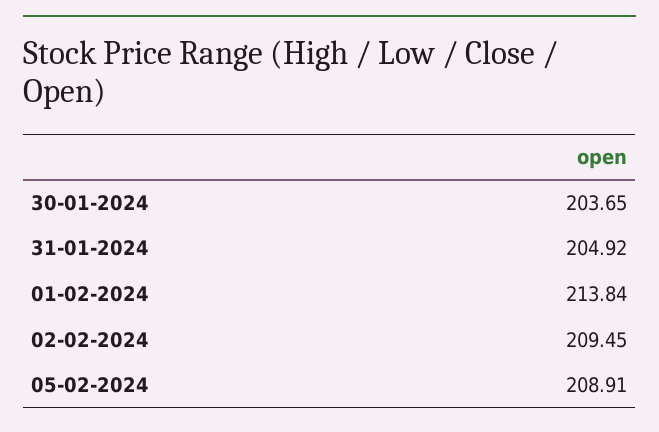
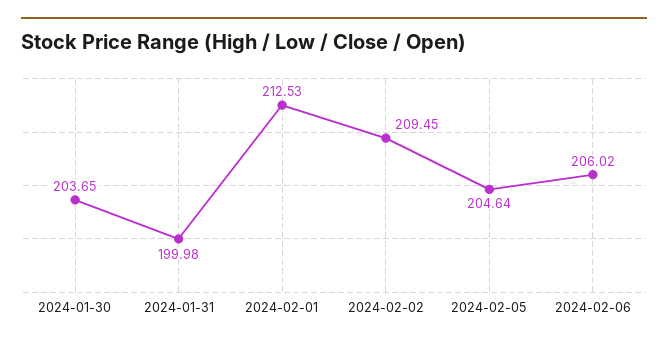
31-01-2024: 204.92 -> 199.98
01-02-2024: 213.84 -> 212.53
05-02-2024: 208.91 -> 204.64
2024-02-06: none -> 206.02

